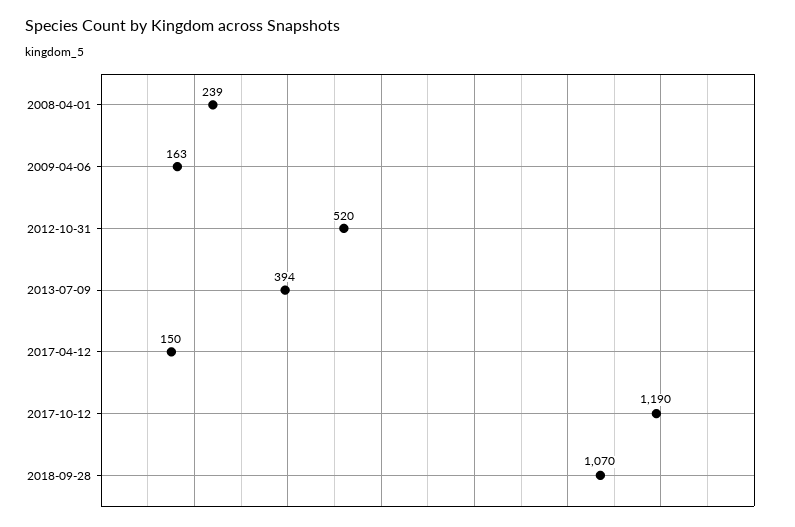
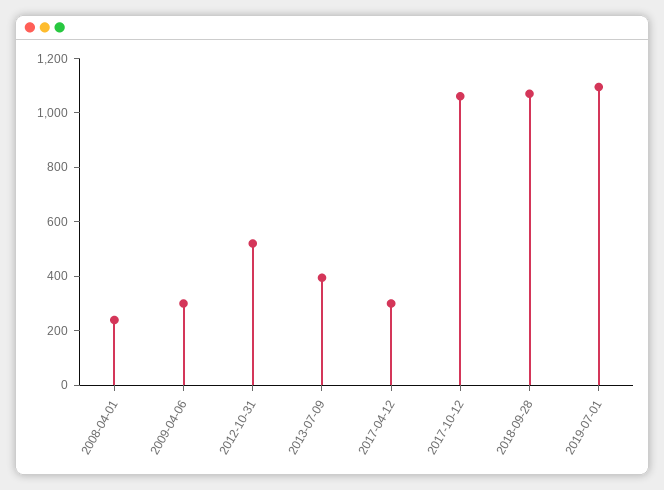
2009-04-06: 163 -> 300
2017-04-12: 150 -> 300
2017-10-12: 1190 -> 1050
2019-07-01: none -> 1100

